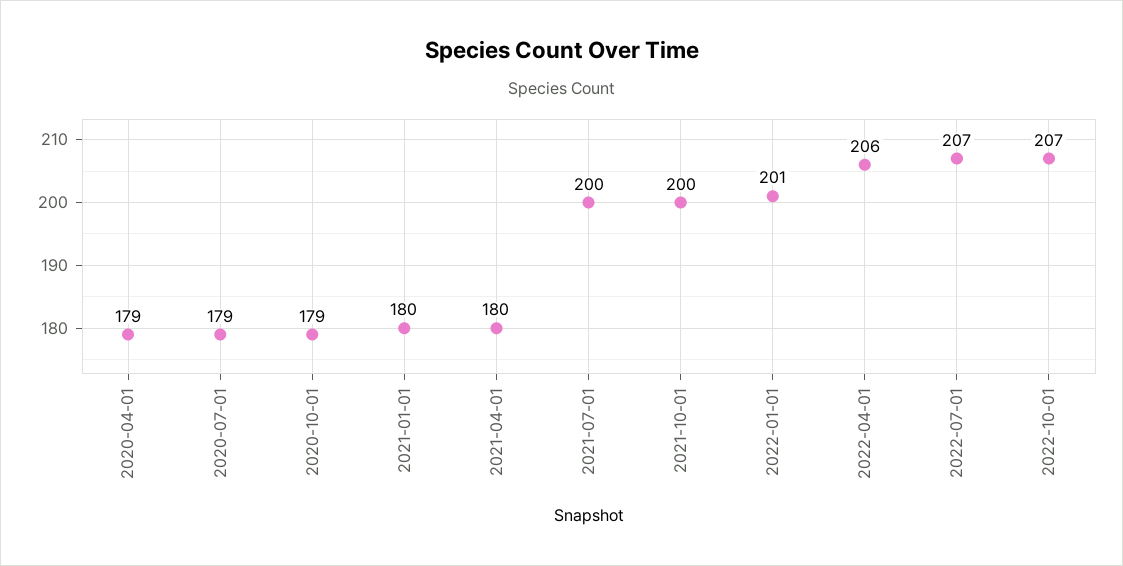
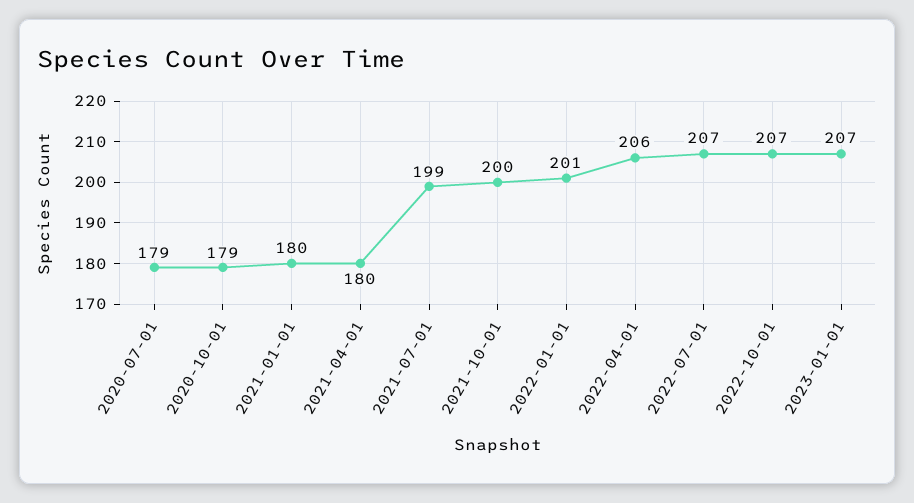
2020-04-01: 179 -> none
2021-07-01: 200 -> 199
2023-01-01: none -> 207

